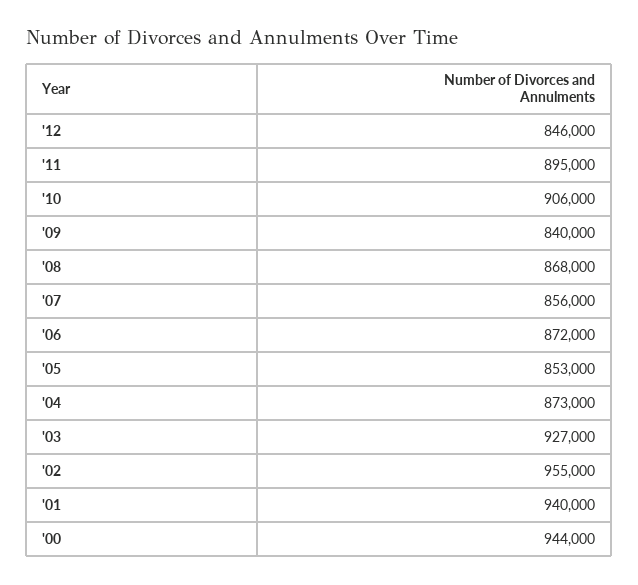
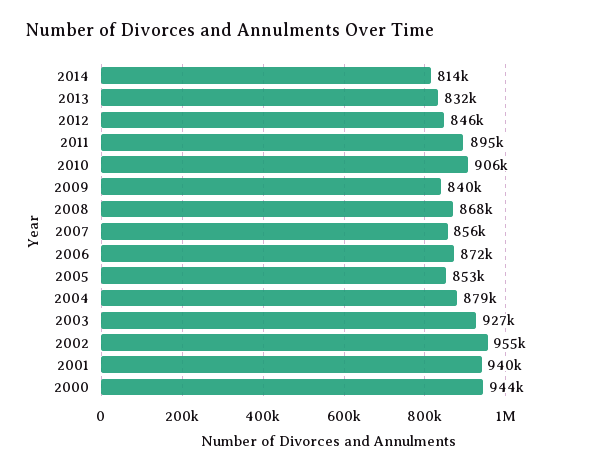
'04: 873000 -> 879000
2014: none -> 814000
2013: none -> 832000

